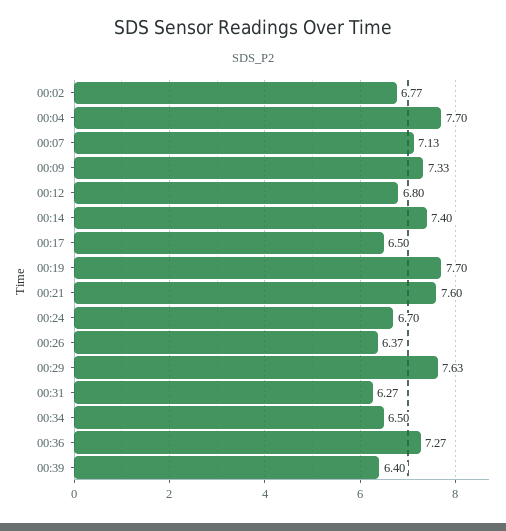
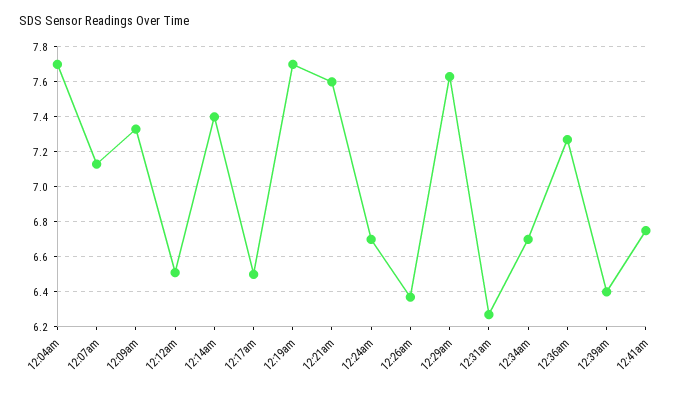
00:02: 6.77 -> none
00:12: 6.8 -> 6.5
00:34: 6.5 -> 6.7
12:41am: none -> 6.75

